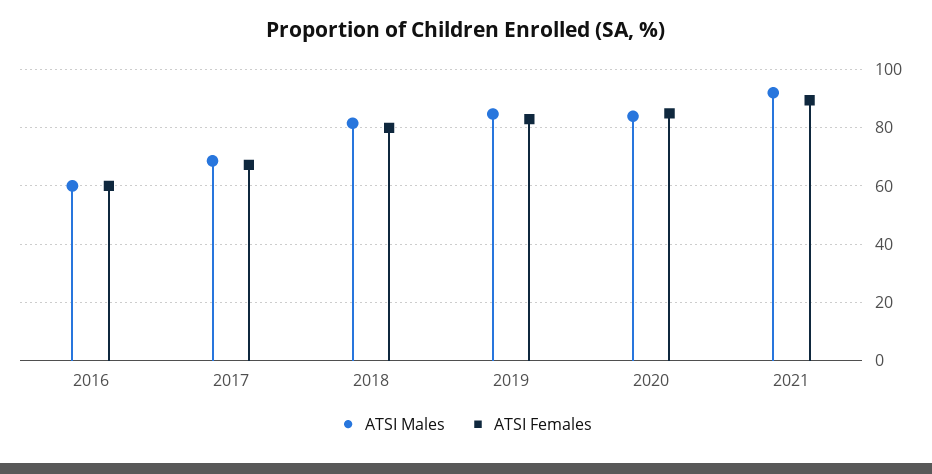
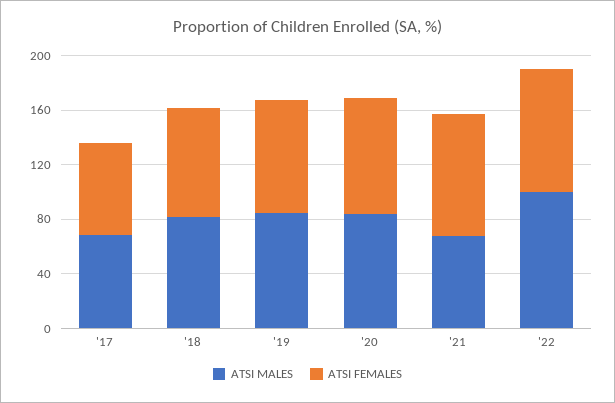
ATSI Males, 2016: 60 -> none
ATSI Females, 2016: 60 -> none
ATSI Males, 2021: 92.5 -> 70
ATSI Males, '22: none -> 100
ATSI Females, '22: none -> 90

